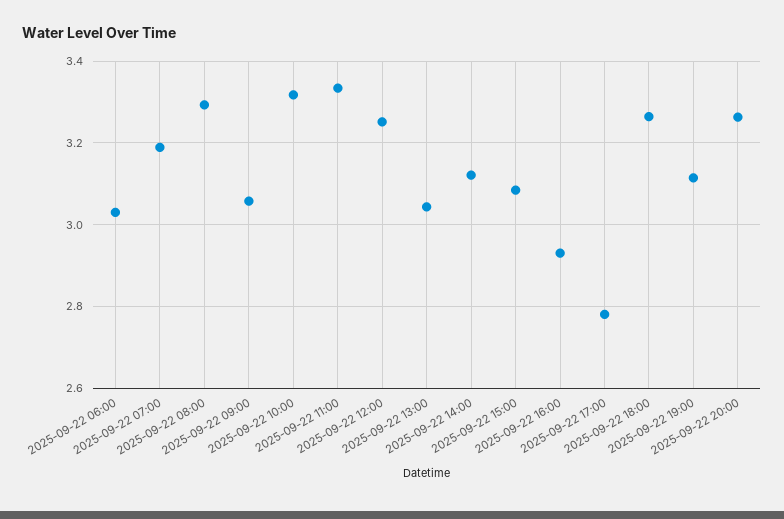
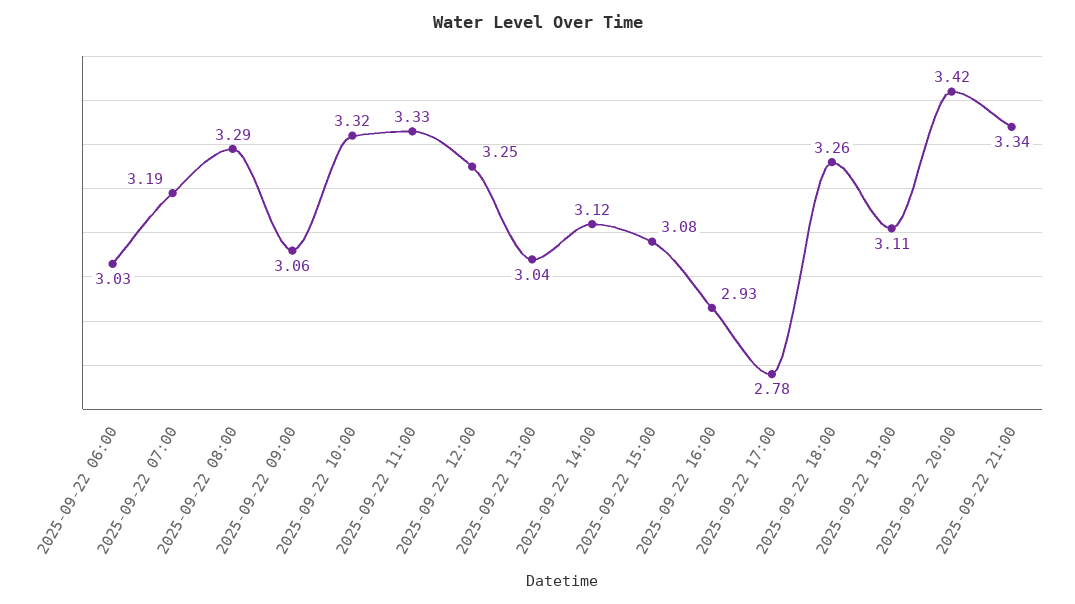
2025-09-22 20:00: 3.26 -> 3.42
2025-09-22 21:00: none -> 3.34

